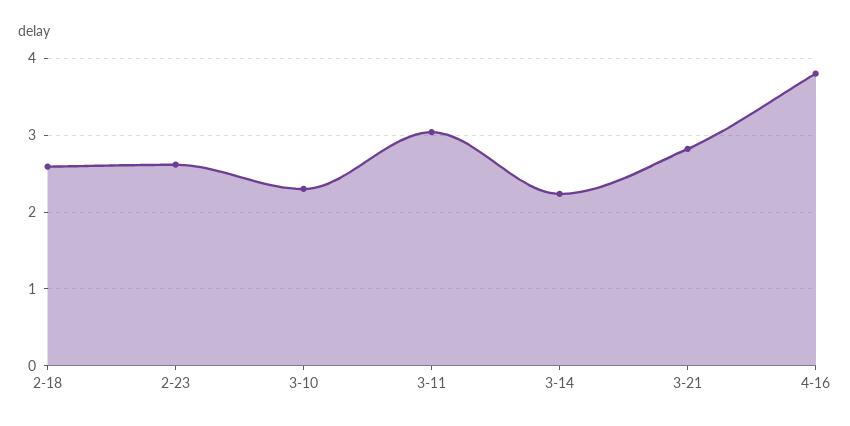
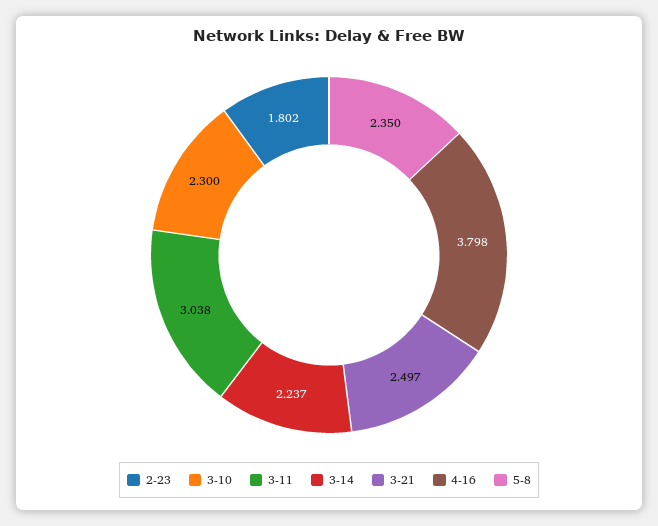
2-18: 2.6 -> none
2-23: 2.6 -> 1.802
3-21: 2.8 -> 2.497
5-8: none -> 2.35

